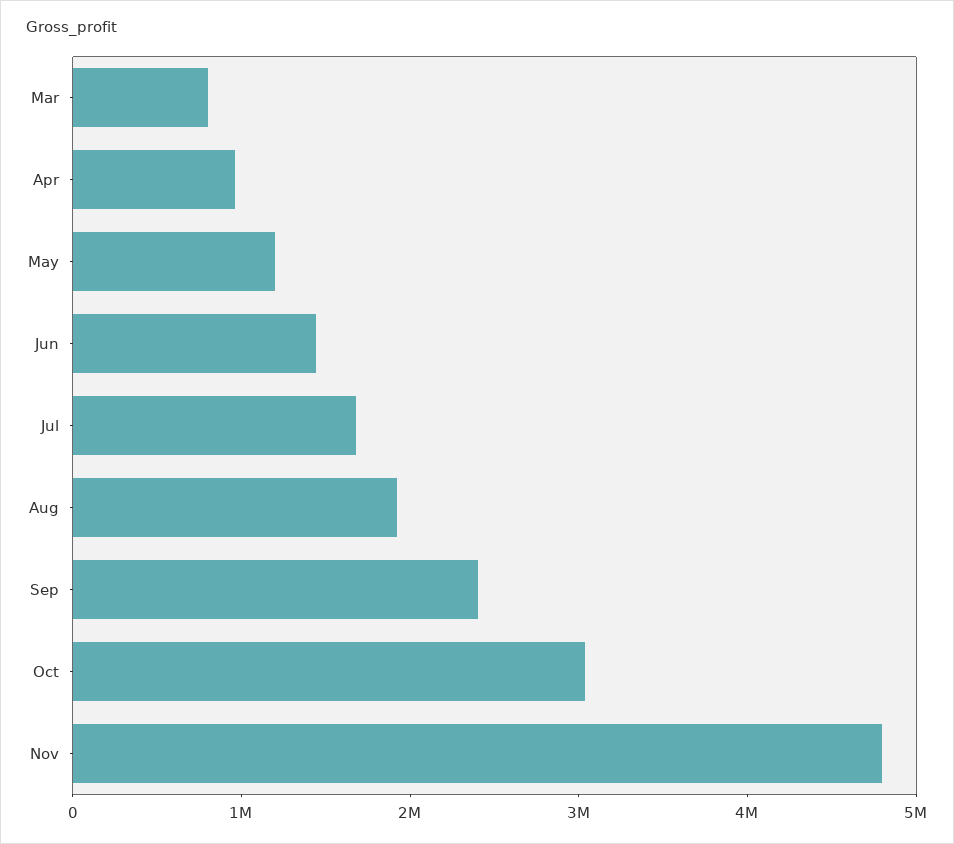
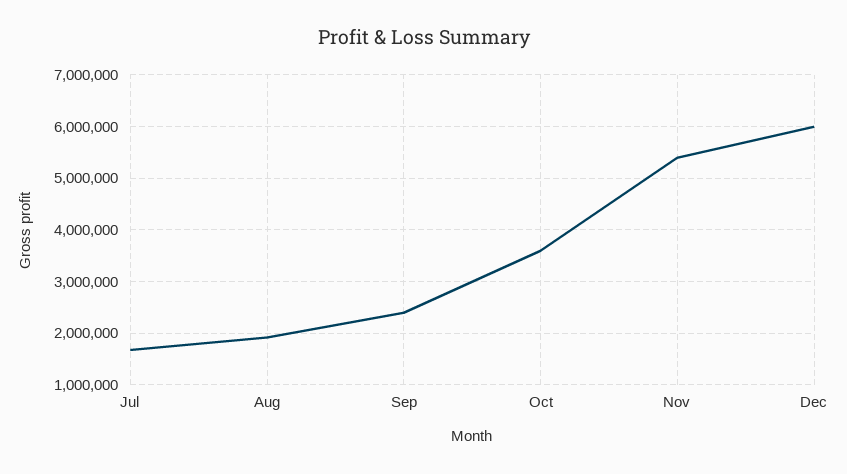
Mar: 800000 -> none
Apr: 1000000 -> none
May: 1200000 -> none
Jun: 1400000 -> none
Oct: 3000000 -> 3600000
Nov: 4800000 -> 5400000
Dec: none -> 6000000

